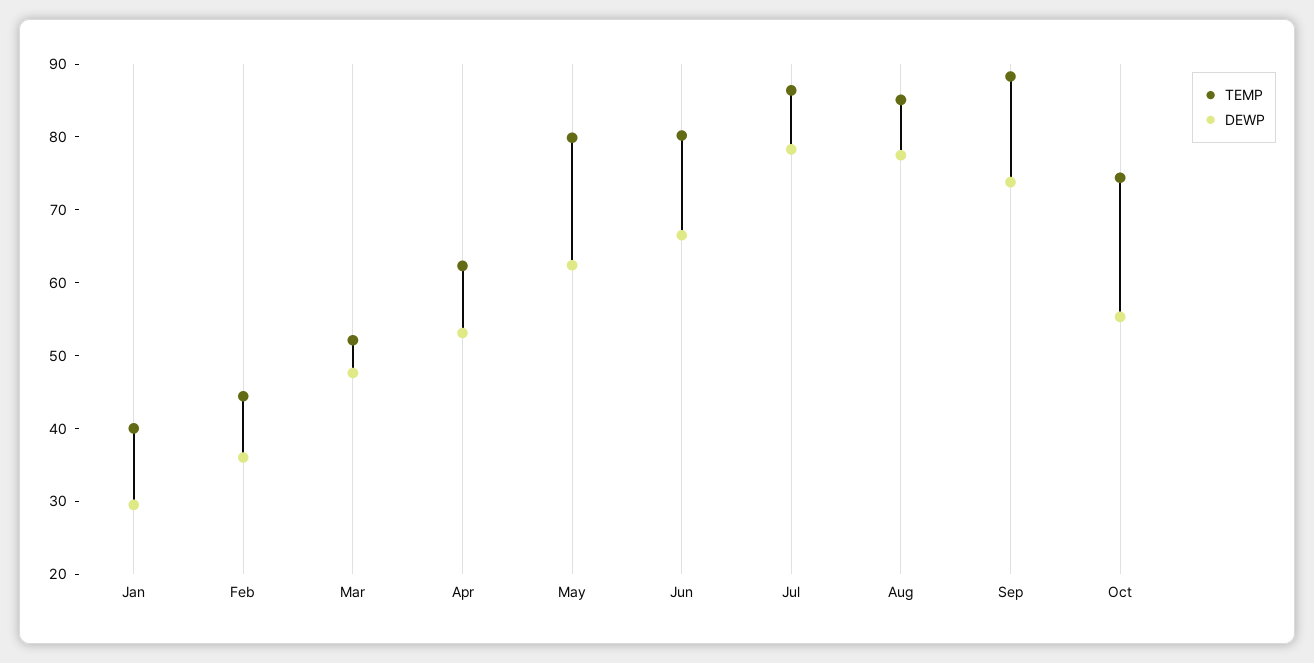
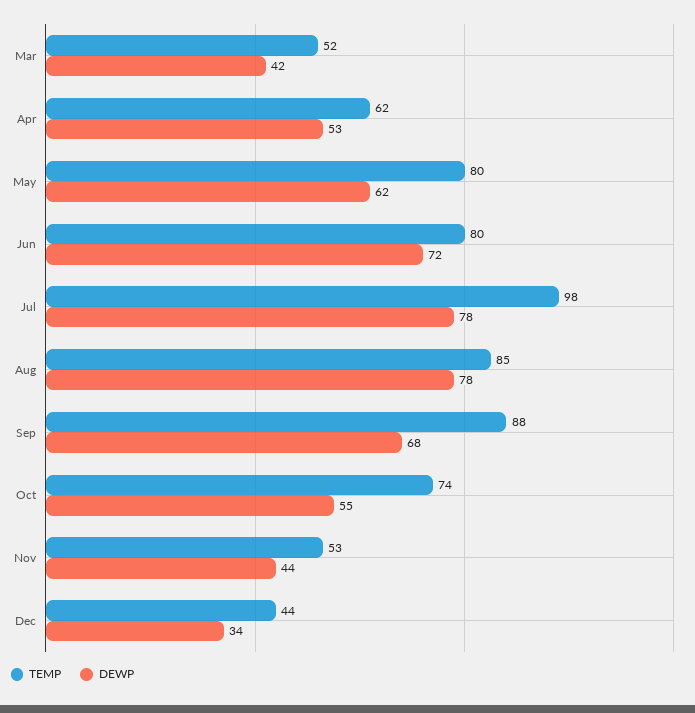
TEMP, Jan: 40 -> none
DEWP, Jan: 30 -> none
TEMP, Feb: 44 -> none
DEWP, Feb: 36 -> none
DEWP, Mar: 48 -> 42
DEWP, Jun: 66 -> 72
TEMP, Jul: 86 -> 98
DEWP, Sep: 74 -> 68
TEMP, Nov: none -> 53
DEWP, Nov: none -> 44
TEMP, Dec: none -> 44
DEWP, Dec: none -> 34

